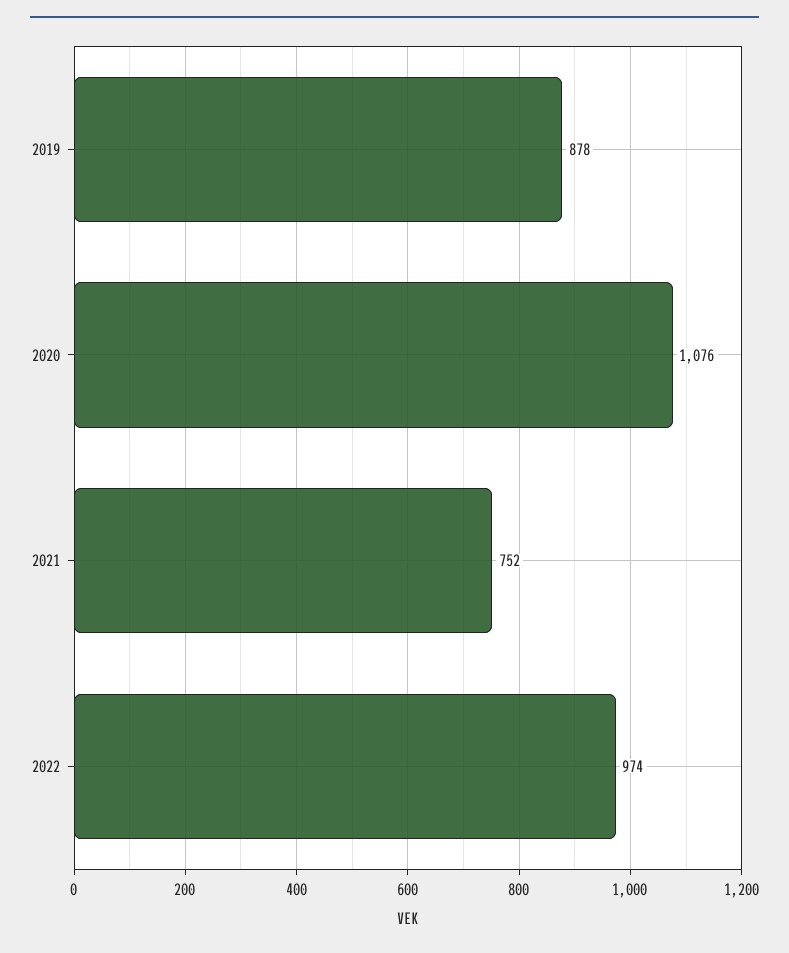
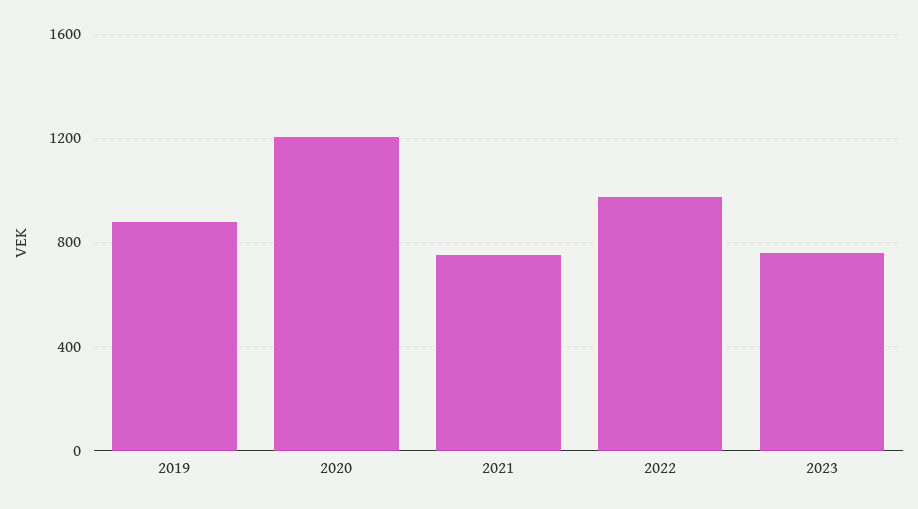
2020: 1076 -> 1200
2023: none -> 750

